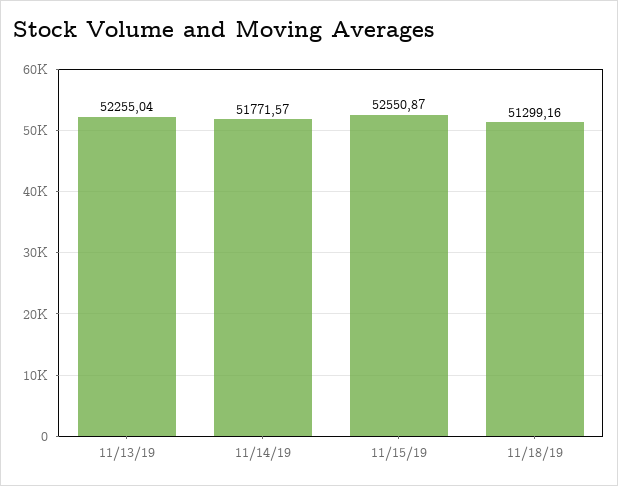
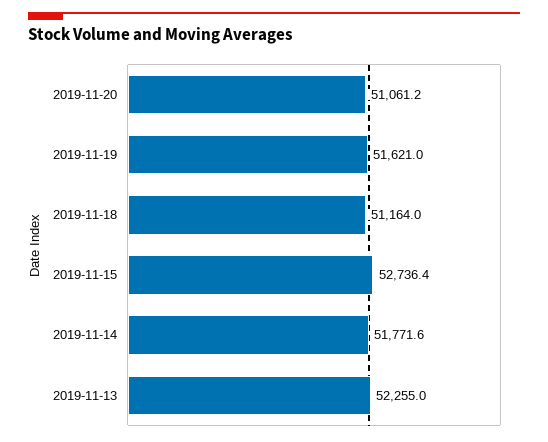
11/15/19: 52550.87 -> 52736.4
11/18/19: 51299.16 -> 51164
2019-11-20: none -> 51061.2
2019-11-19: none -> 51621

